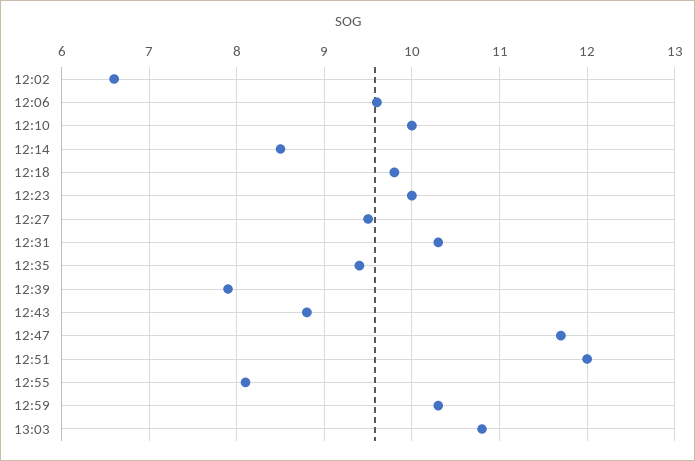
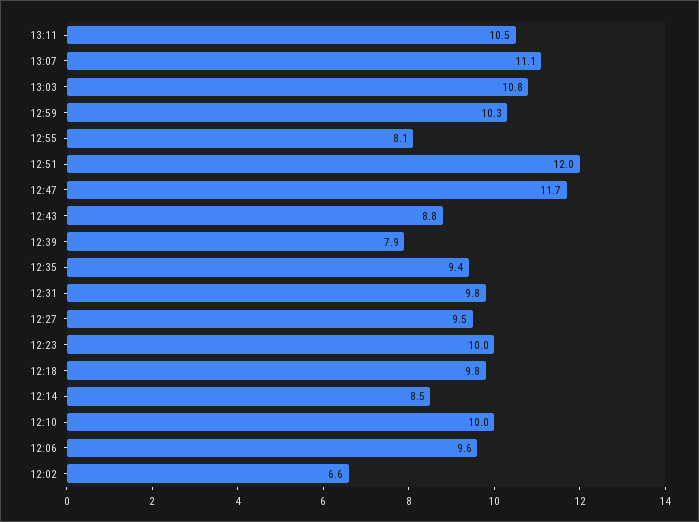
12:31: 10.3 -> 9.8
13:11: none -> 10.5
13:07: none -> 11.1

